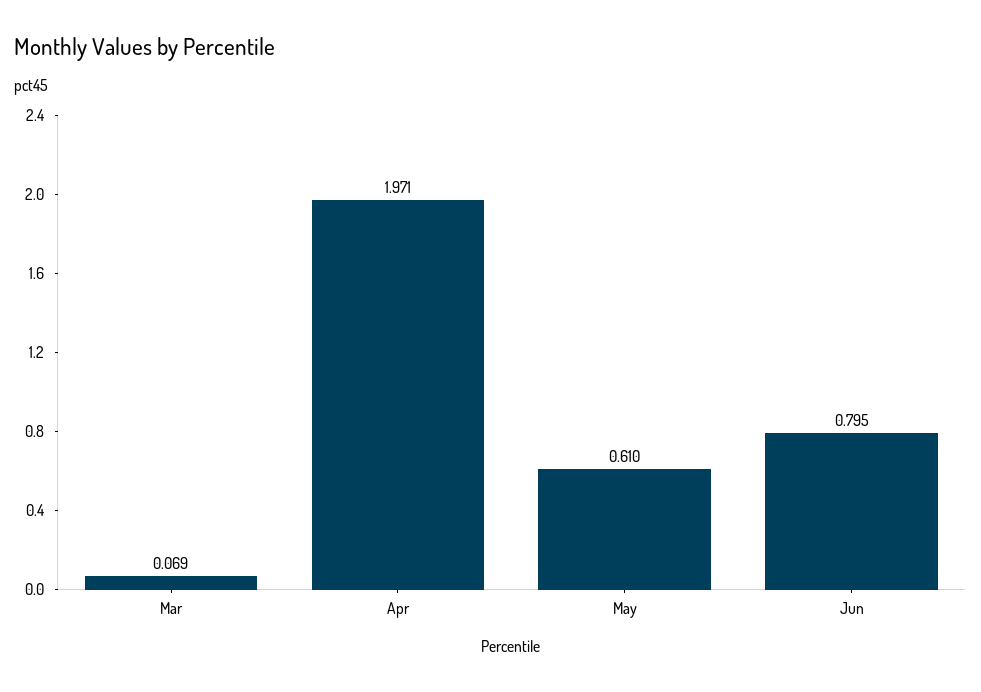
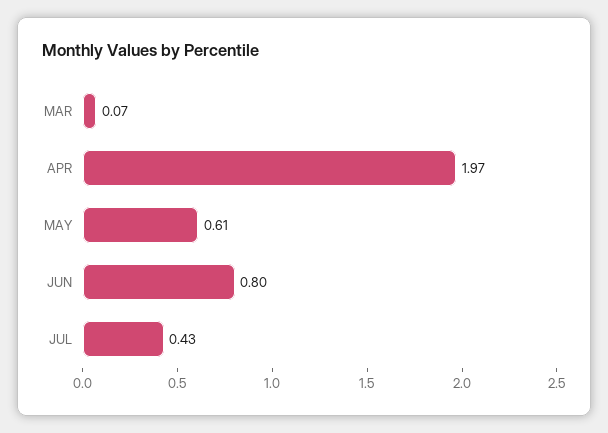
JUL: none -> 0.43

